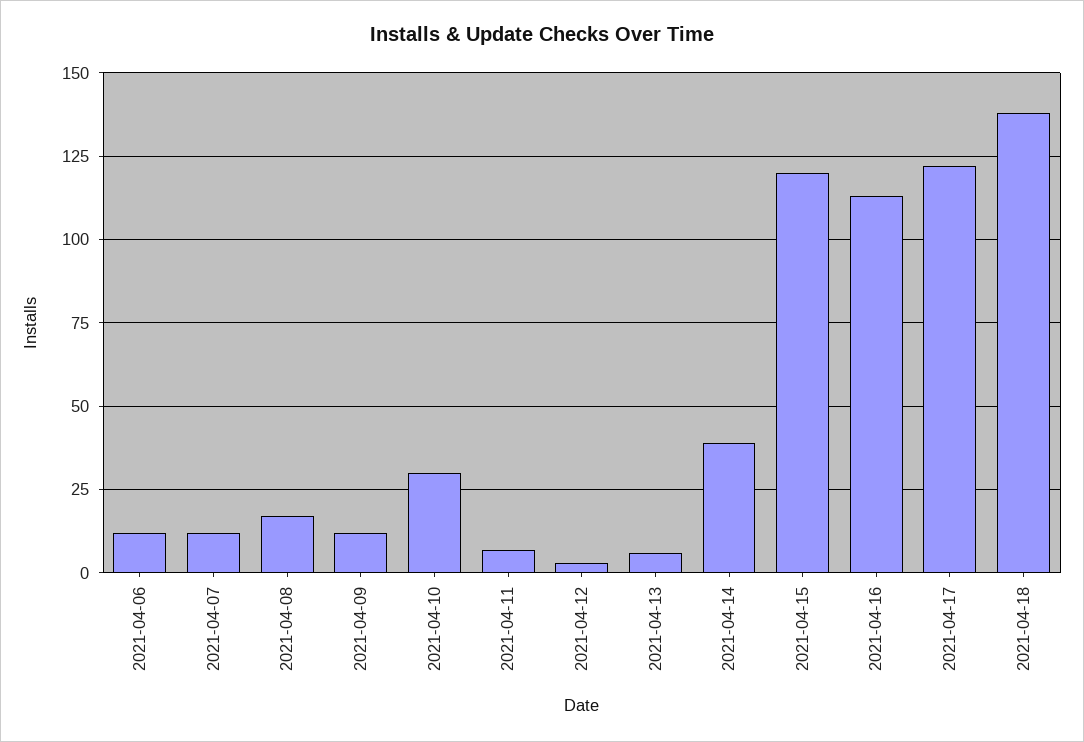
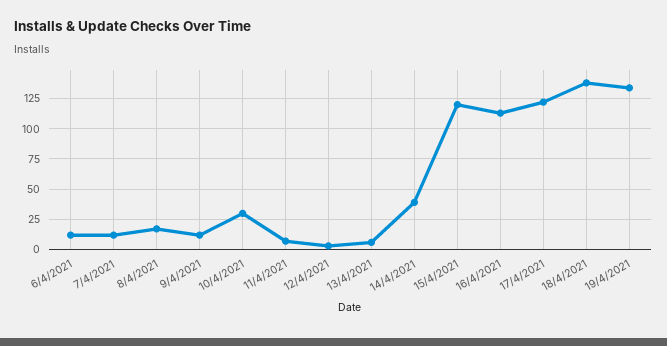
19/4/2021: none -> 135

